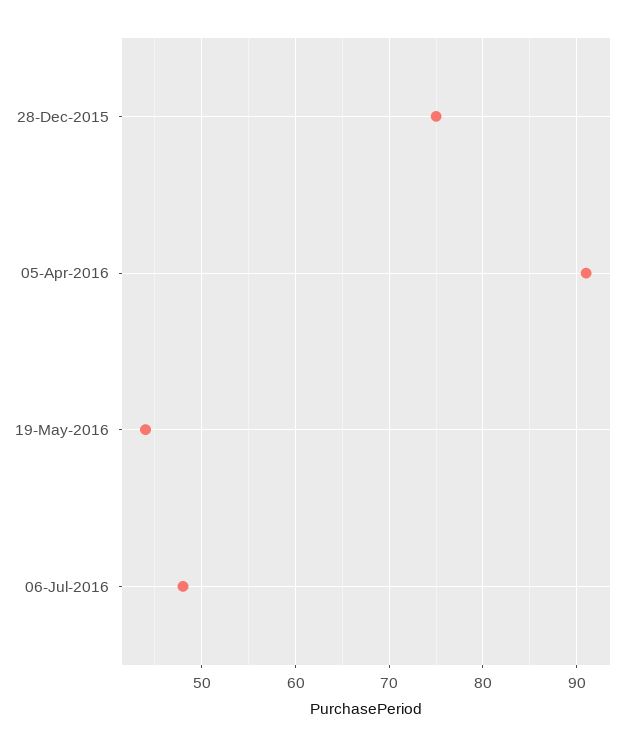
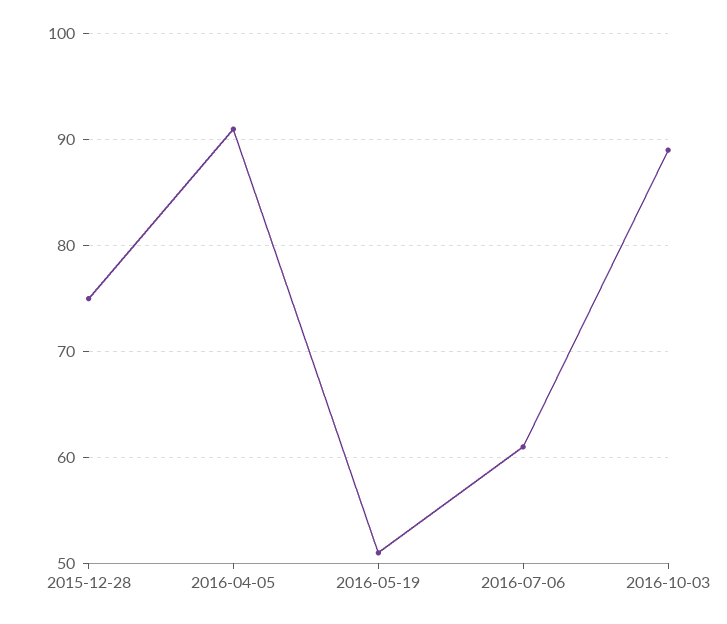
19-May-2016: 44 -> 51
06-Jul-2016: 48 -> 61
2016-10-03: none -> 89

